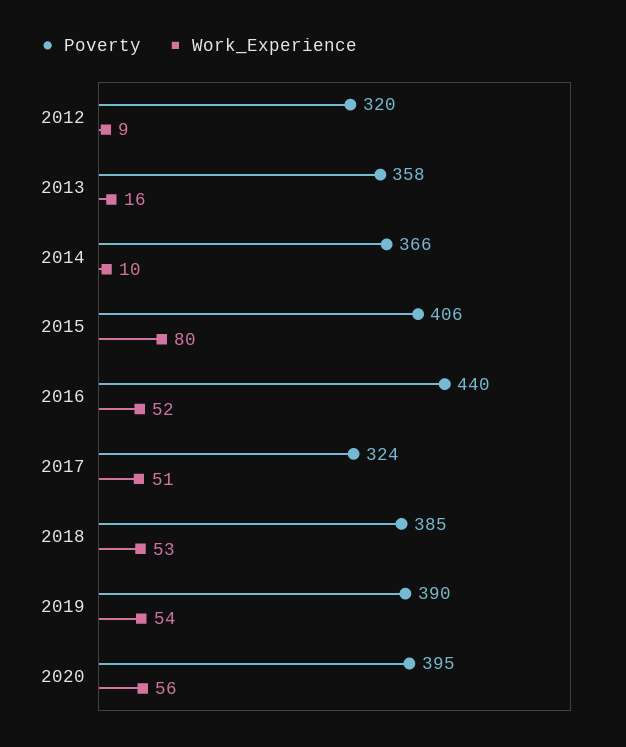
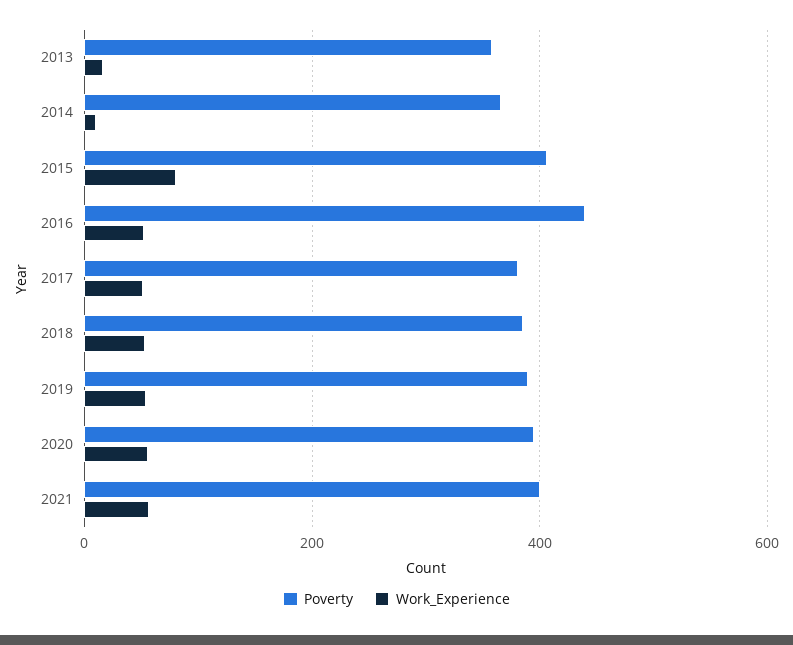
Poverty, 2012: 320 -> none
Work_Experience, 2012: 9 -> none
Poverty, 2017: 324 -> 380
Poverty, 2021: none -> 400
Work_Experience, 2021: none -> 60

